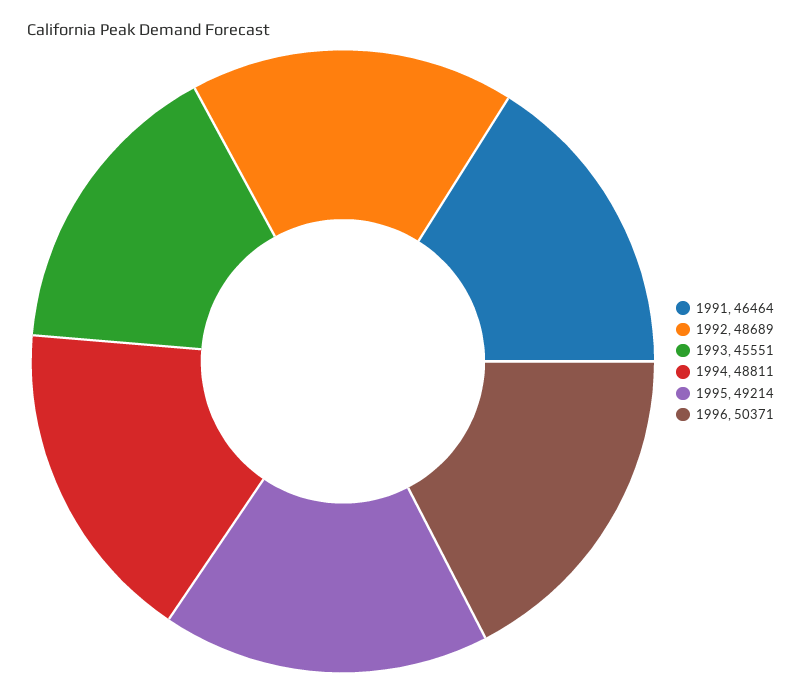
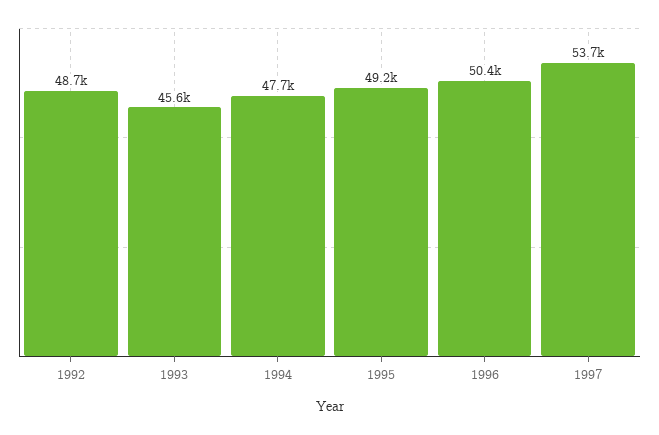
1991: 46464 -> none
1994: 48811 -> 47700
1997: none -> 53700

